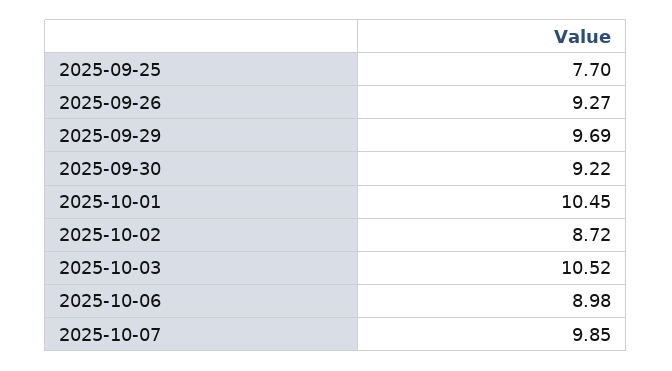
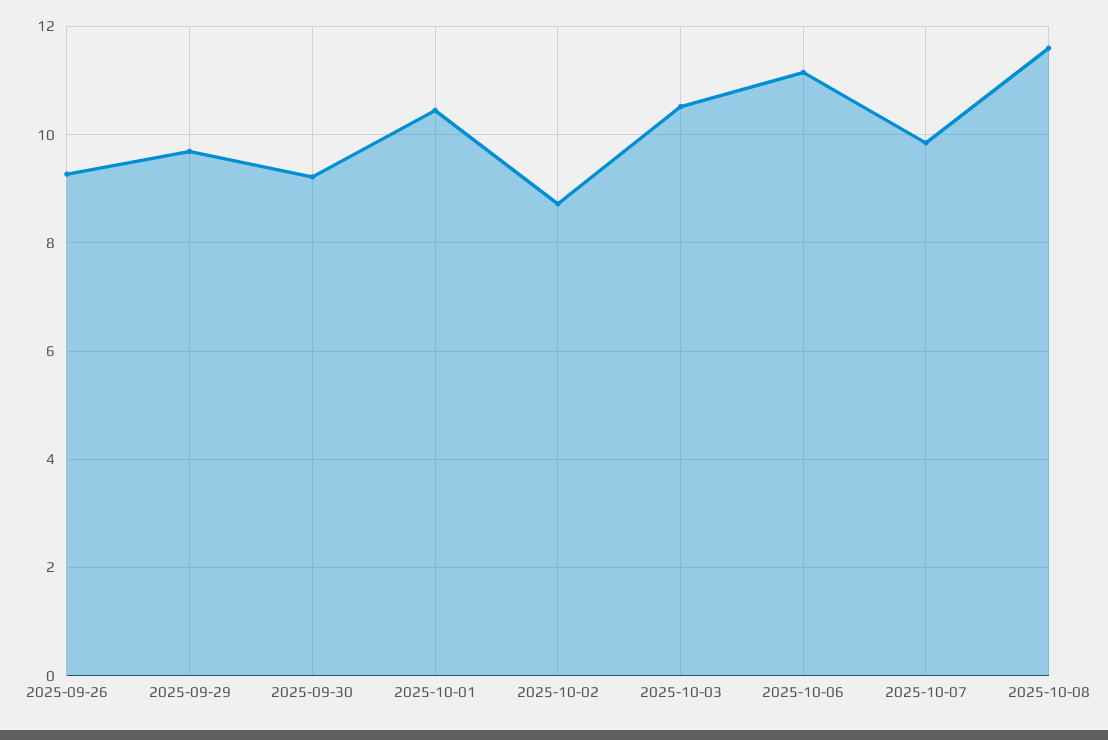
2025-09-25: 7.7 -> none
2025-10-06: 8.98 -> 11.2
2025-10-08: none -> 11.6

